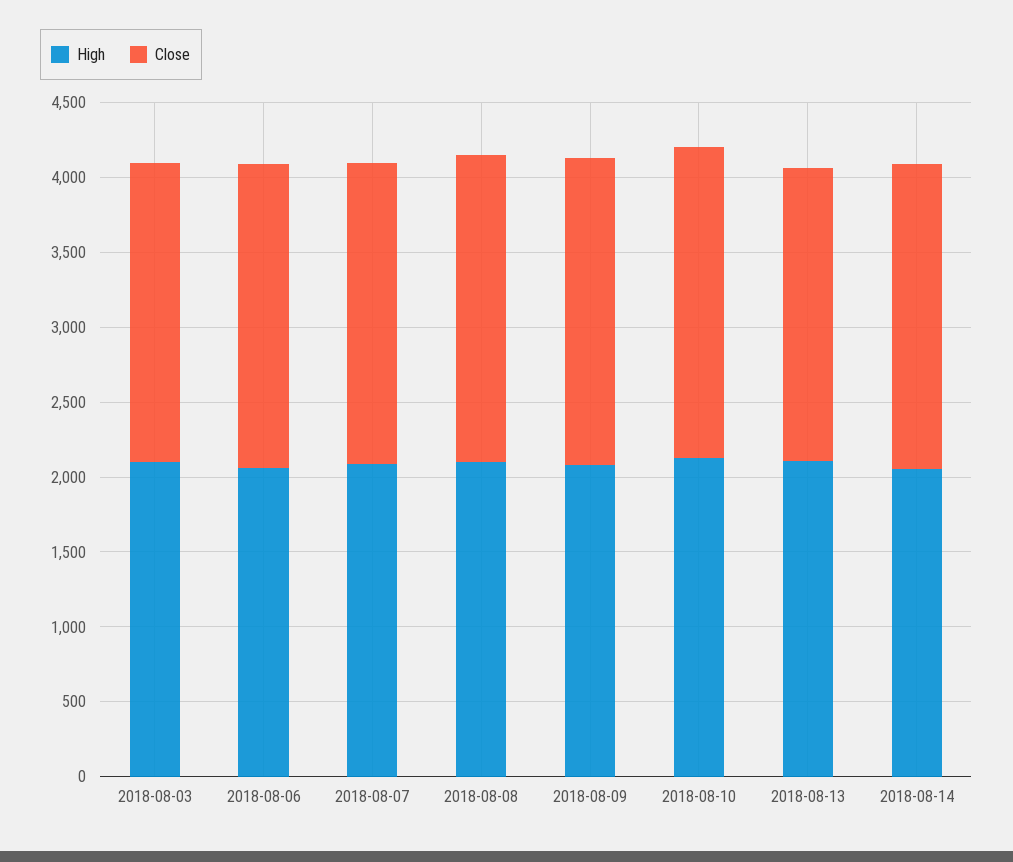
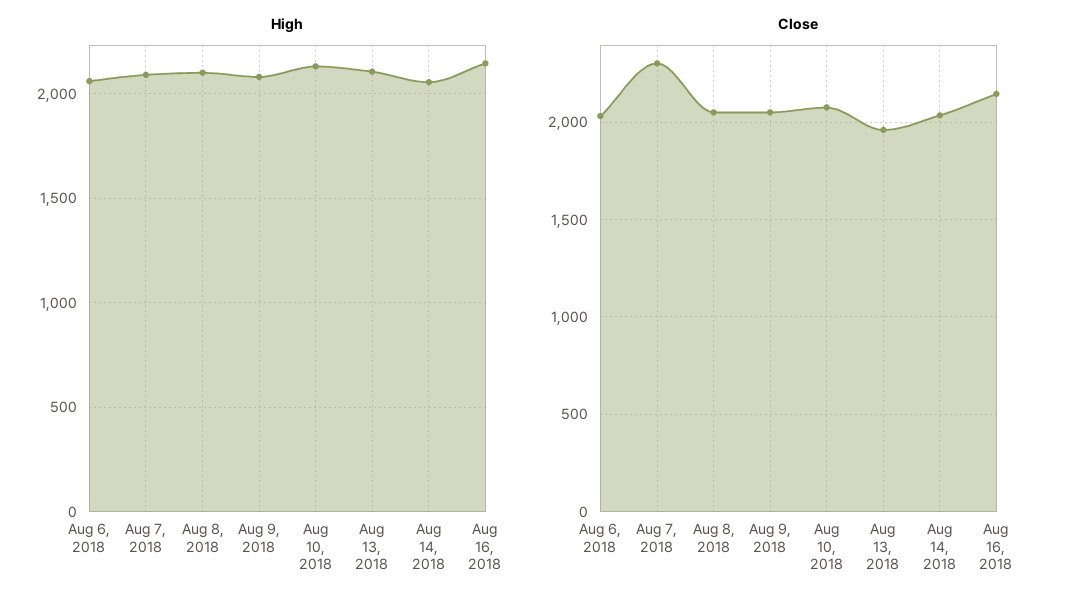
High, 2018-08-03: 2100 -> none
Close, 2018-08-03: 2000 -> none
Close, 2018-08-07: 2000 -> 2300
High, Aug 16, 2018: none -> 2150
Close, Aug 16, 2018: none -> 2150

